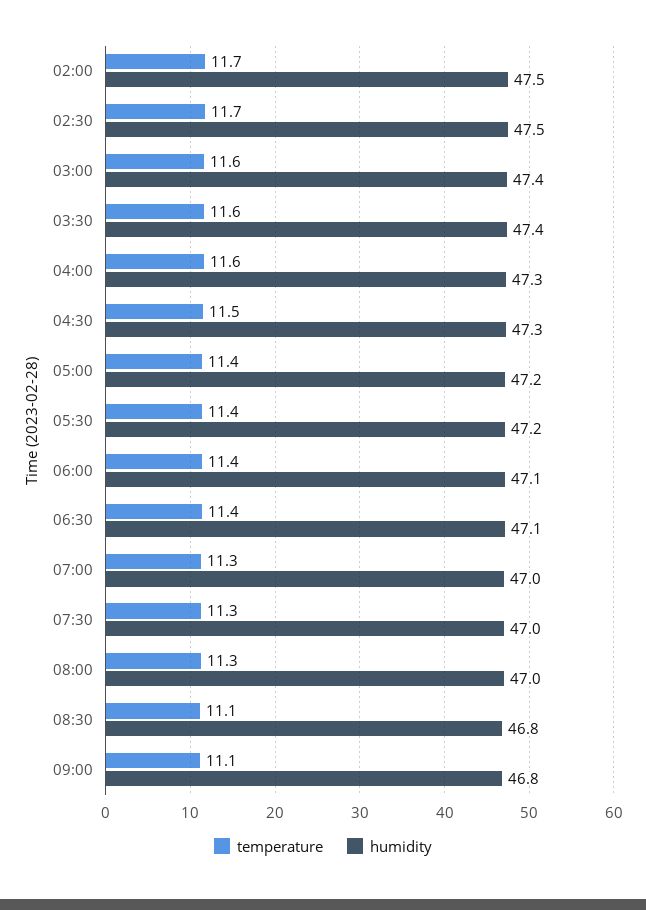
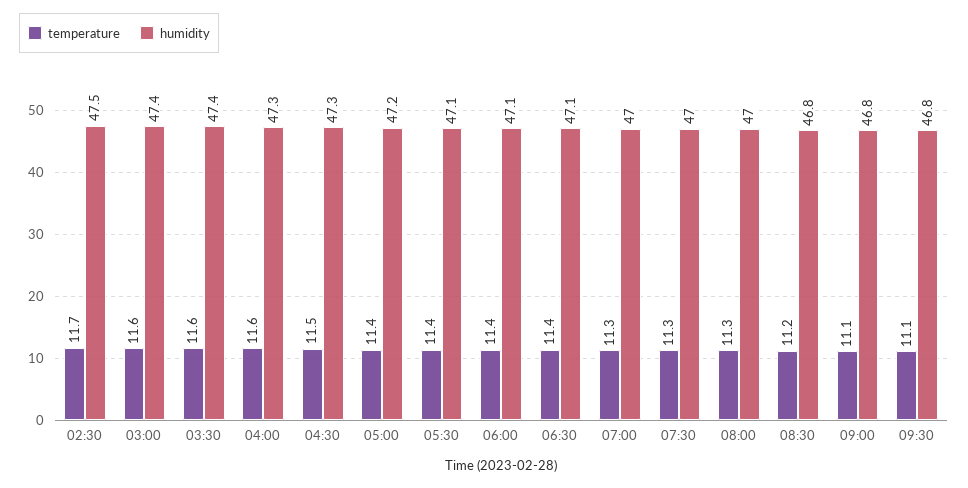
temperature, 02:00: 11.7 -> none
humidity, 02:00: 47.5 -> none
humidity, 05:30: 47.2 -> 47.1
temperature, 08:30: 11.1 -> 11.2
temperature, 09:30: none -> 11.1
humidity, 09:30: none -> 46.8

